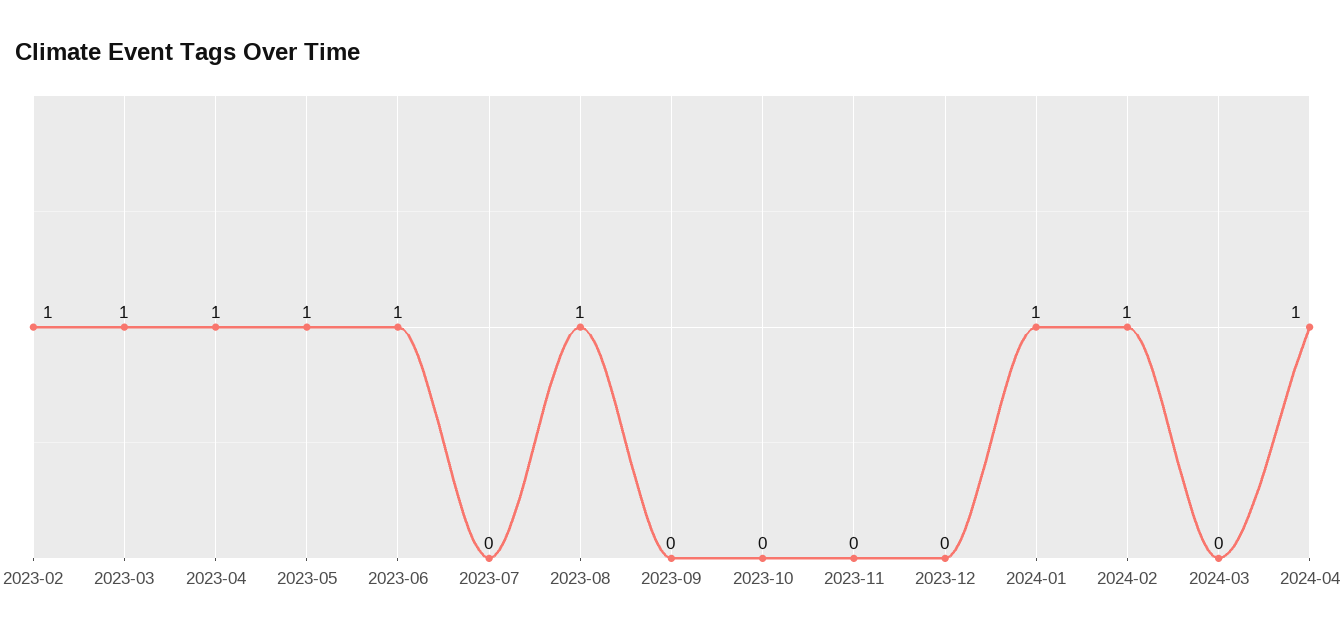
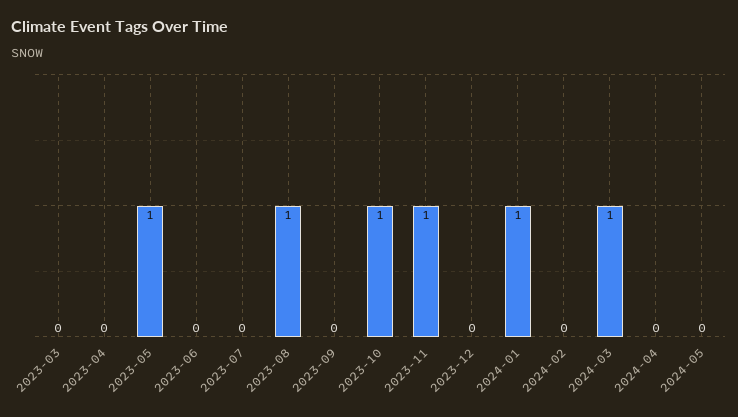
2023-02: 1 -> none
2023-03: 1 -> 0
2023-04: 1 -> 0
2023-06: 1 -> 0
2023-10: 0 -> 1
2023-11: 0 -> 1
2024-02: 1 -> 0
2024-03: 0 -> 1
2024-04: 1 -> 0
2024-05: none -> 0

